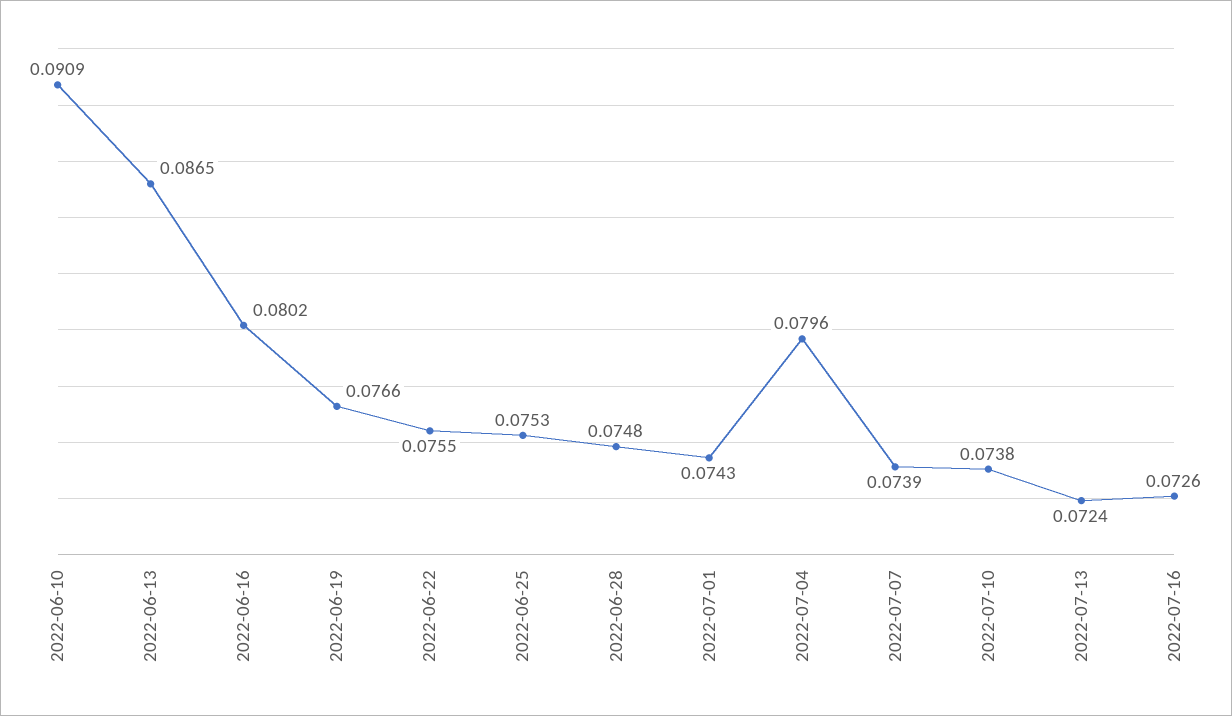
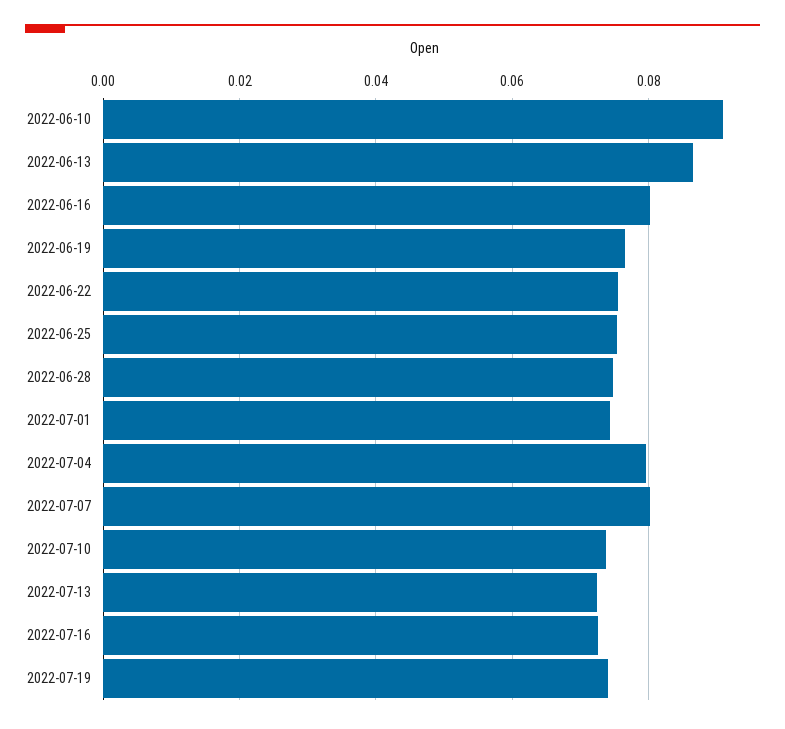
2022-07-07: 0.0739 -> 0.08
2022-07-19: none -> 0.074

